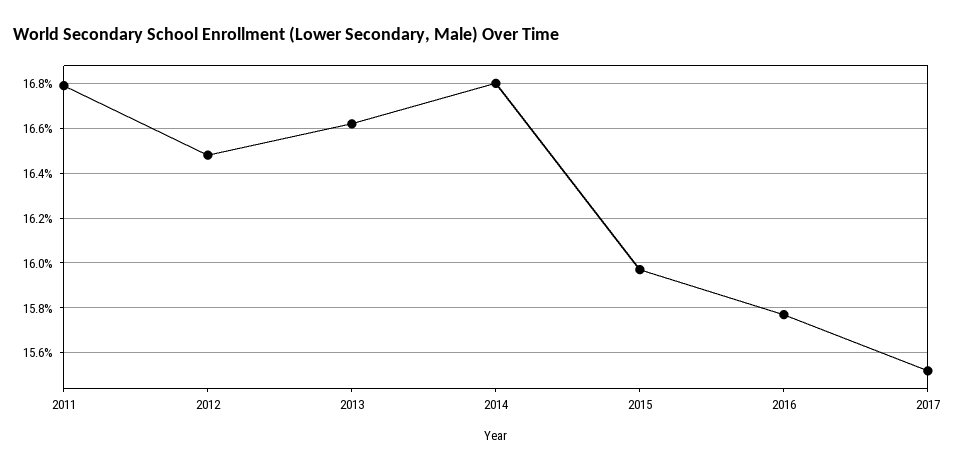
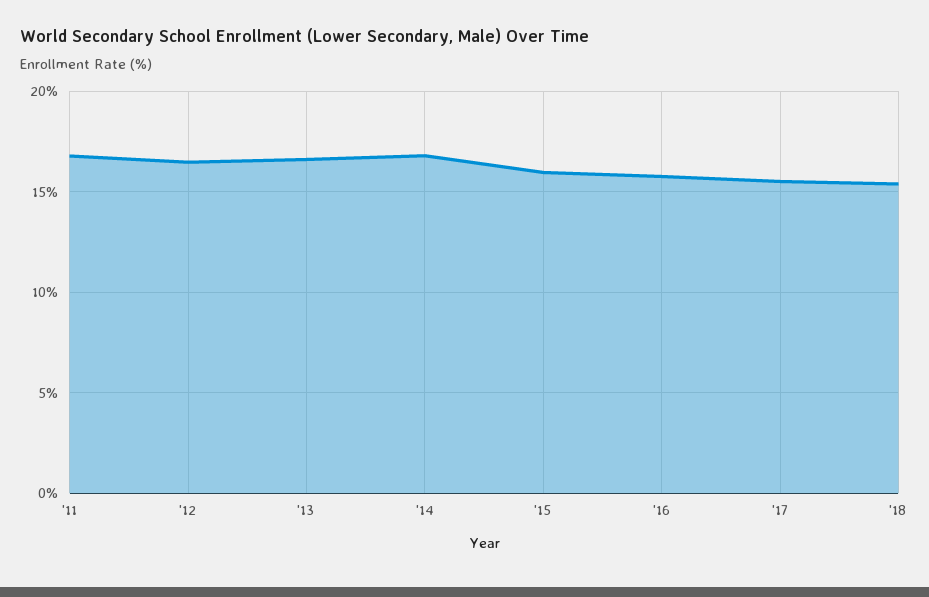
'18: none -> 15.5

